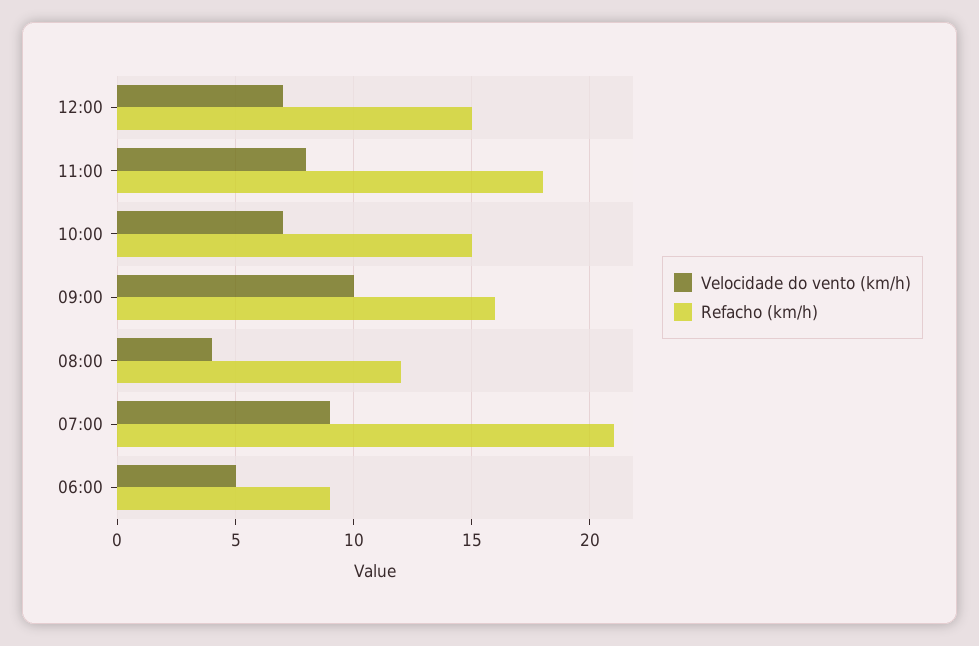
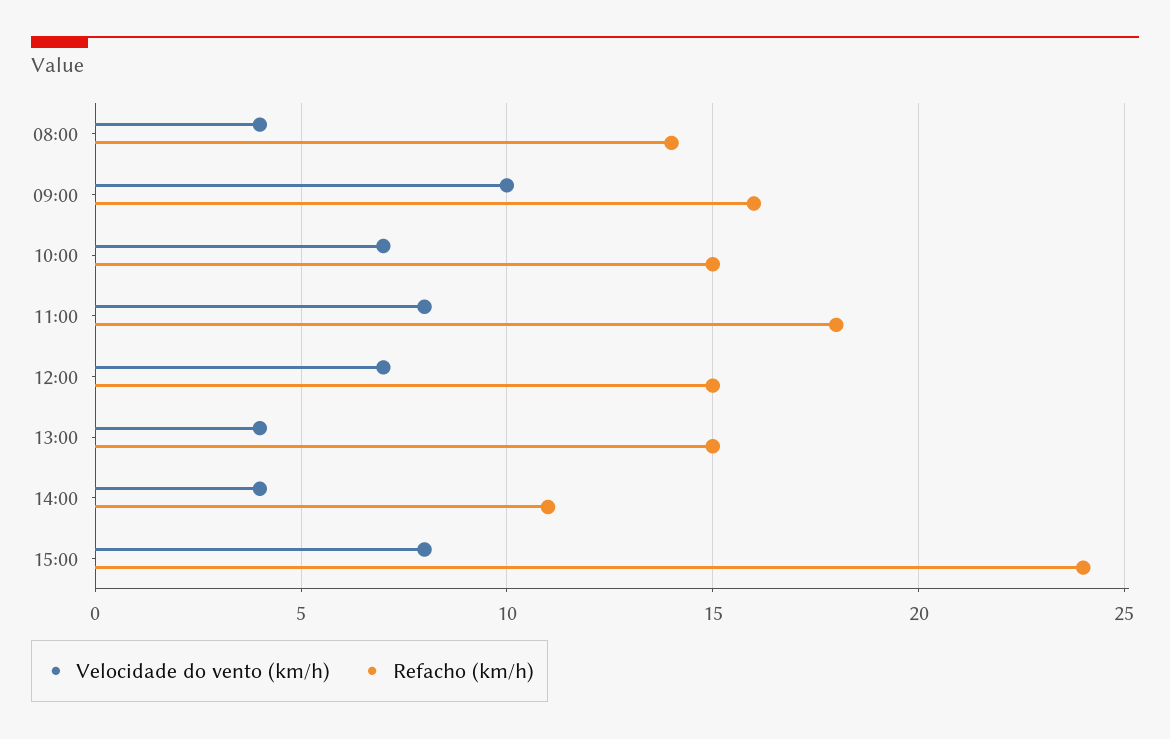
Refacho (km/h), 08:00: 12 -> 14
Velocidade do vento (km/h), 07:00: 9 -> none
Refacho (km/h), 07:00: 21 -> none
Velocidade do vento (km/h), 06:00: 5 -> none
Refacho (km/h), 06:00: 9 -> none
Velocidade do vento (km/h), 13:00: none -> 4
Refacho (km/h), 13:00: none -> 15
Velocidade do vento (km/h), 14:00: none -> 4
Refacho (km/h), 14:00: none -> 11
Velocidade do vento (km/h), 15:00: none -> 8
Refacho (km/h), 15:00: none -> 24

